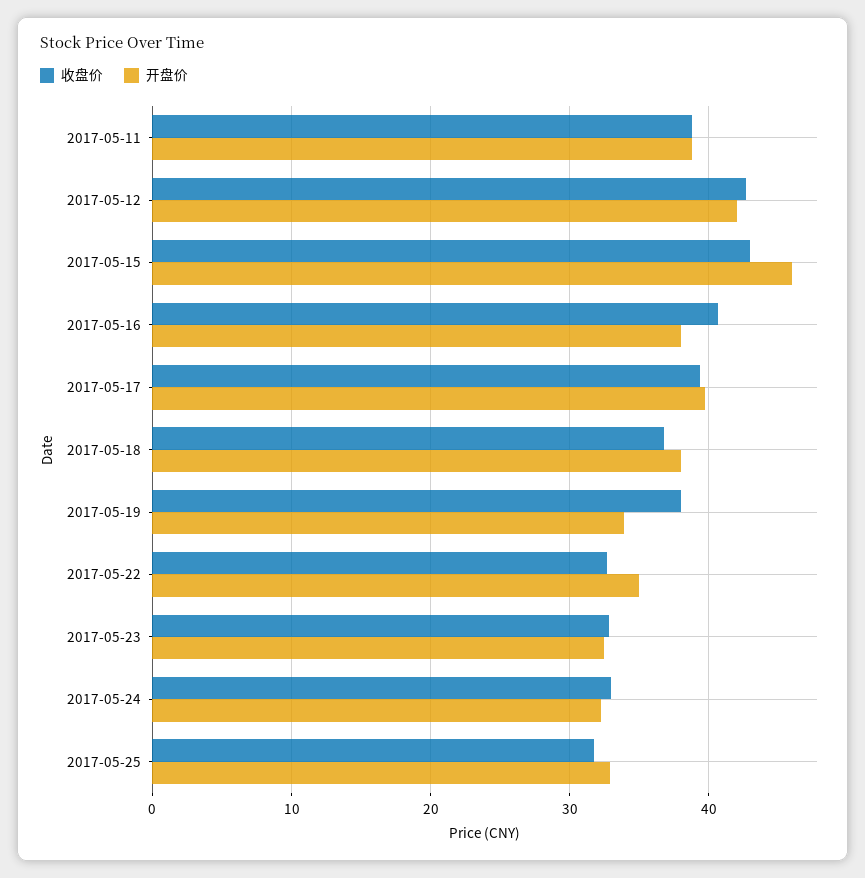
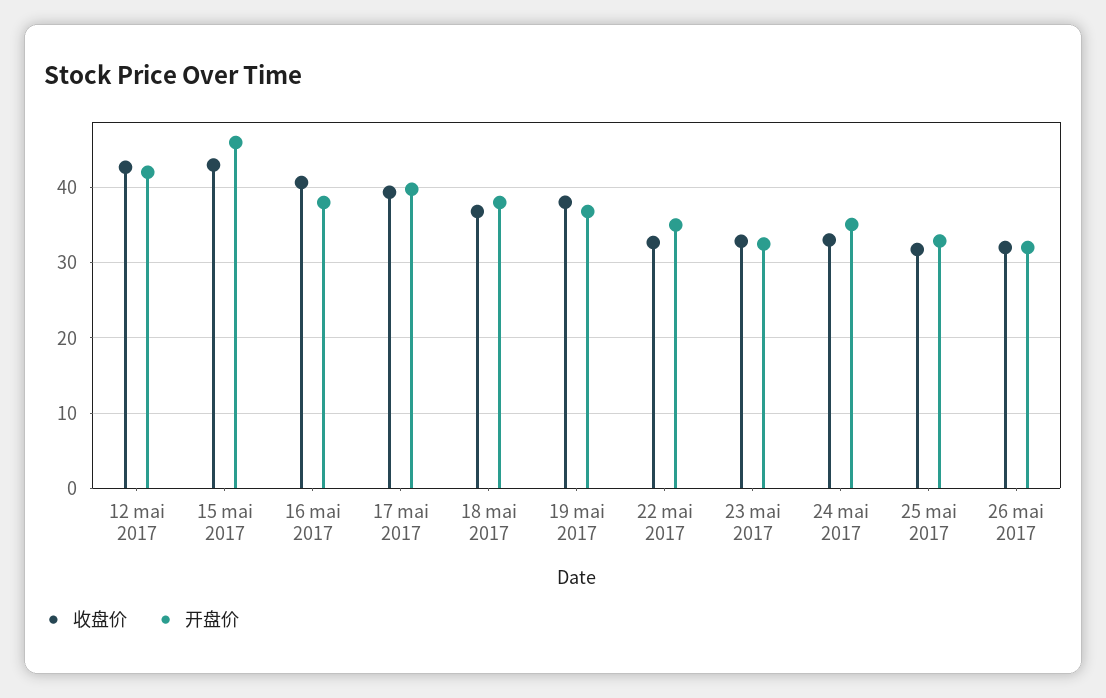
收盘价, 2017-05-11: 39 -> none
开盘价, 2017-05-11: 39 -> none
开盘价, 2017-05-19: 34 -> 37
开盘价, 2017-05-24: 32 -> 35
收盘价, 26 mai 2017: none -> 32
开盘价, 26 mai 2017: none -> 32

